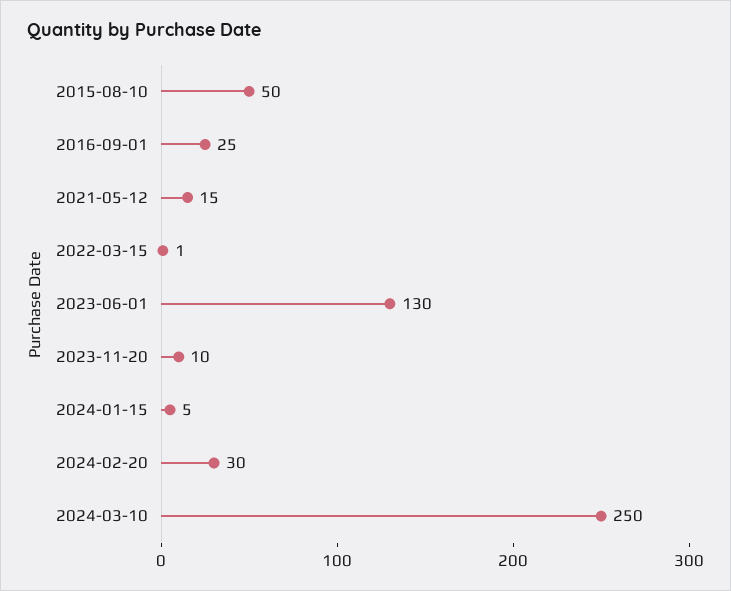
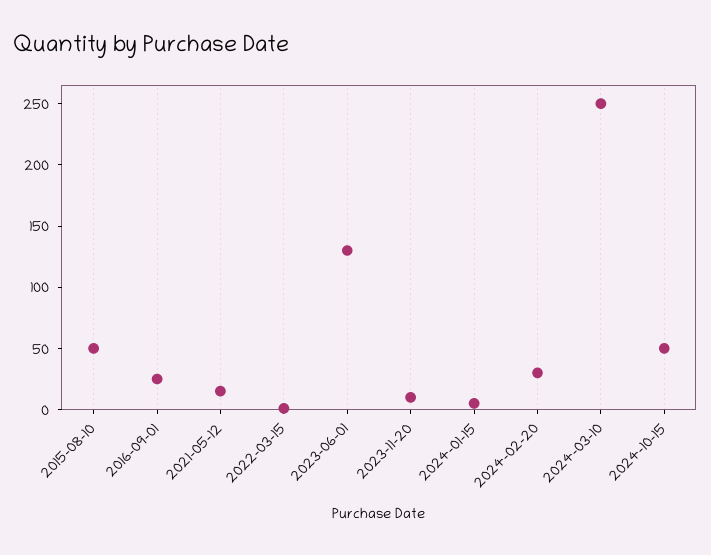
2024-10-15: none -> 50

